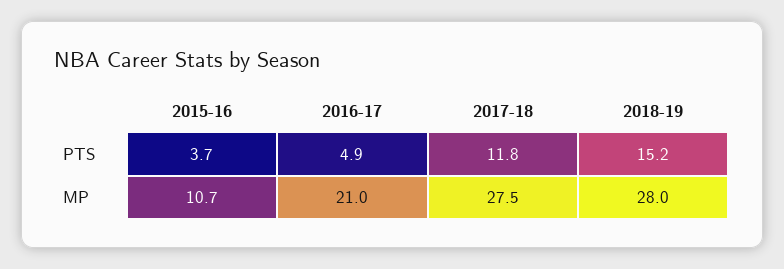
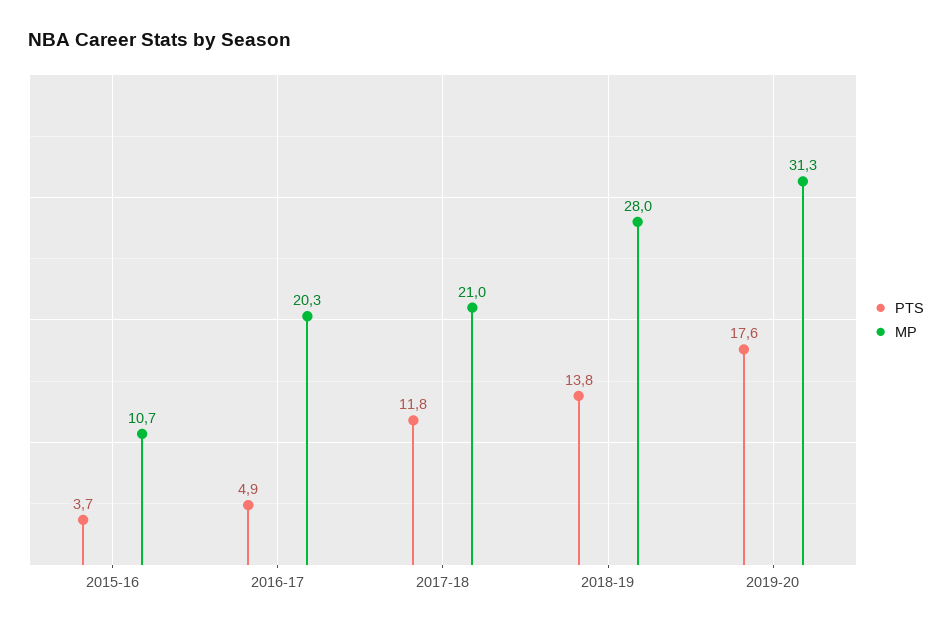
PTS, 2018-19: 15.2 -> 13.8
MP, 2016-17: 21 -> 20.3
MP, 2017-18: 27.5 -> 21
PTS, 2019-20: none -> 17.6
MP, 2019-20: none -> 31.3

